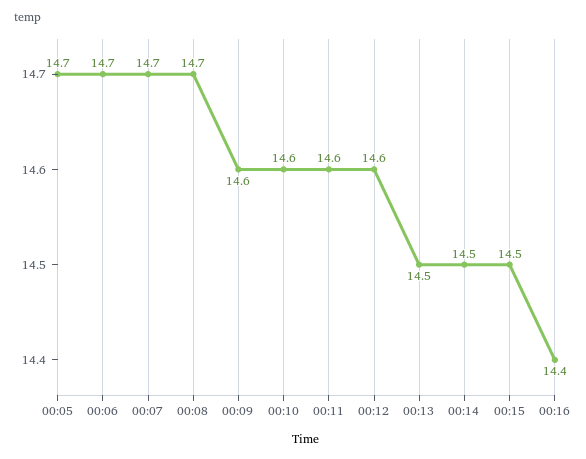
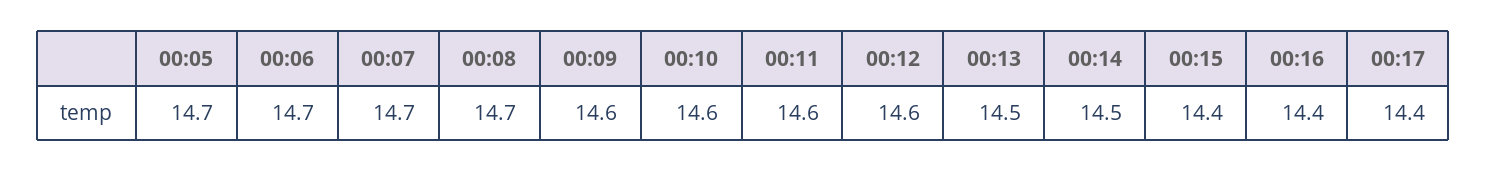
00:15: 14.5 -> 14.4
00:17: none -> 14.4

